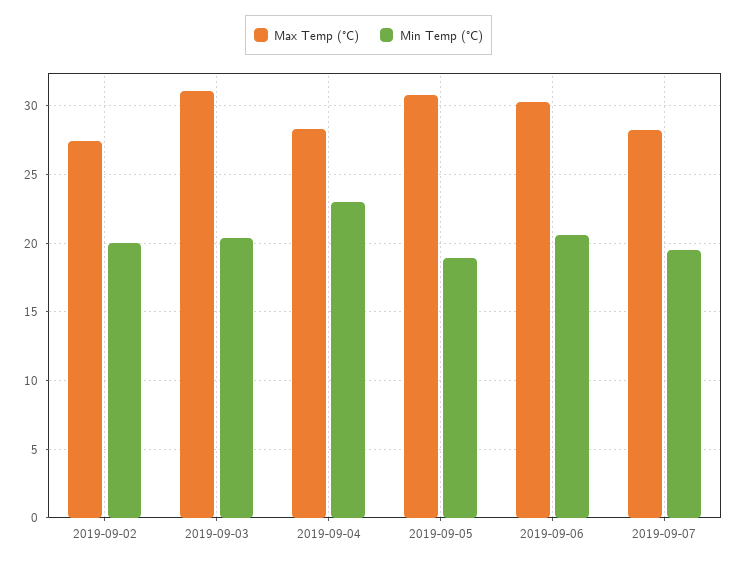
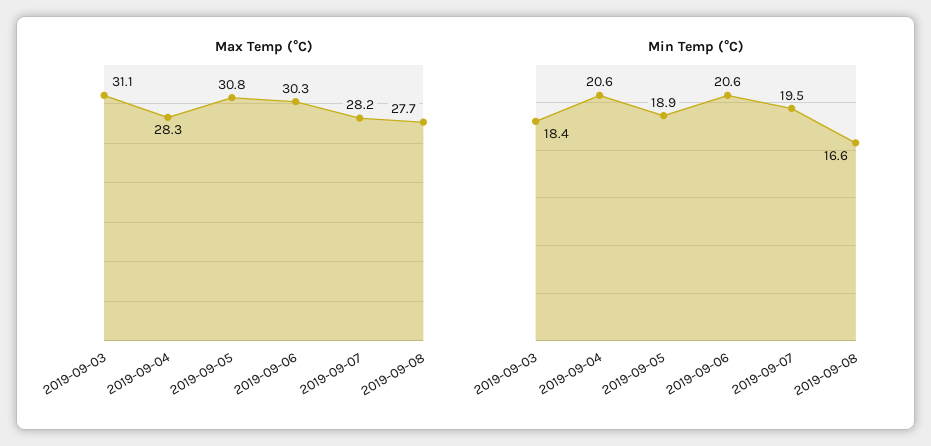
Max Temp (°C), 2019-09-02: 27.5 -> none
Min Temp (°C), 2019-09-02: 20 -> none
Min Temp (°C), 2019-09-03: 20.5 -> 18.4
Min Temp (°C), 2019-09-04: 23 -> 20.6
Max Temp (°C), 2019-09-08: none -> 27.7
Min Temp (°C), 2019-09-08: none -> 16.6

